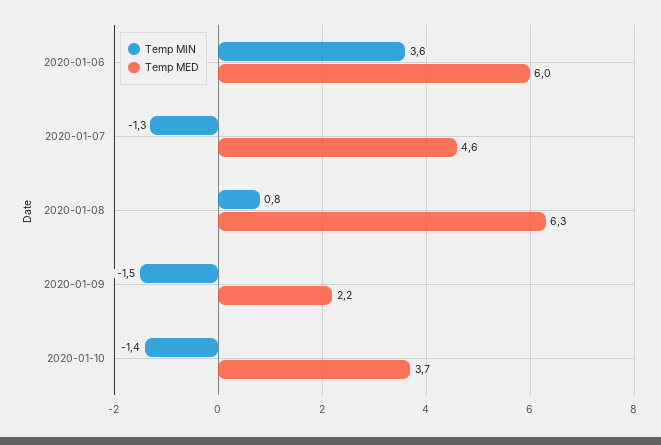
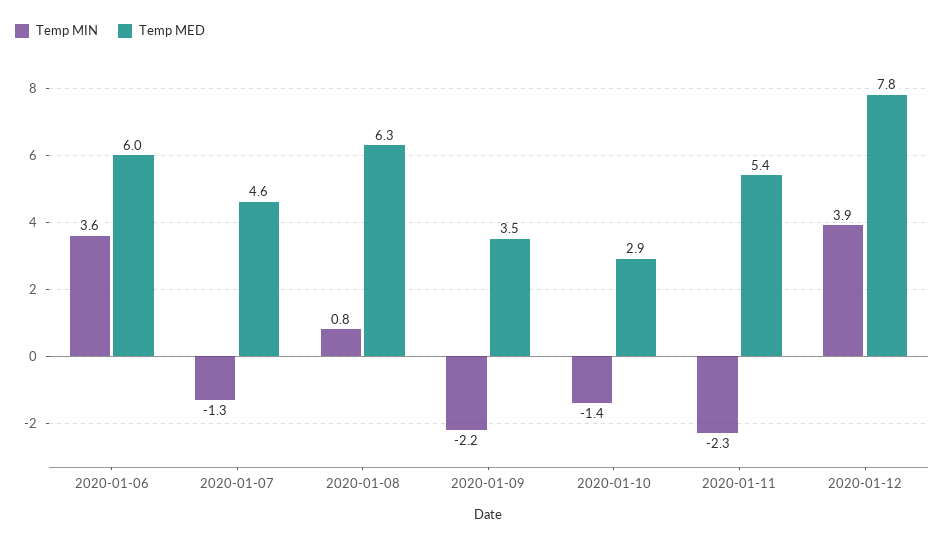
Temp MIN, 2020-01-09: -1.5 -> -2.2
Temp MED, 2020-01-09: 2.2 -> 3.5
Temp MED, 2020-01-10: 3.7 -> 2.9
Temp MIN, 2020-01-11: none -> -2.3
Temp MED, 2020-01-11: none -> 5.4
Temp MIN, 2020-01-12: none -> 3.9
Temp MED, 2020-01-12: none -> 7.8

